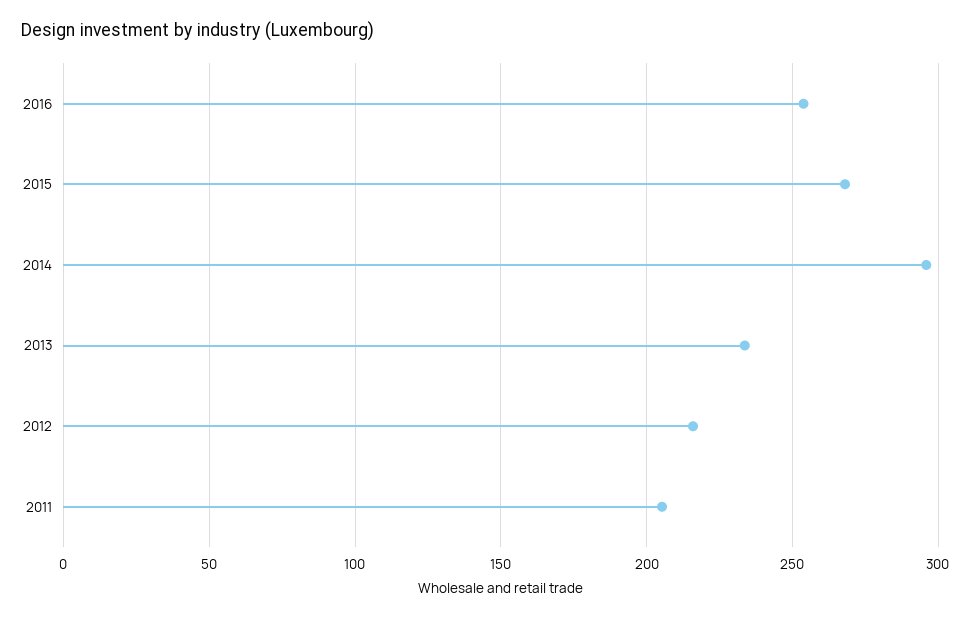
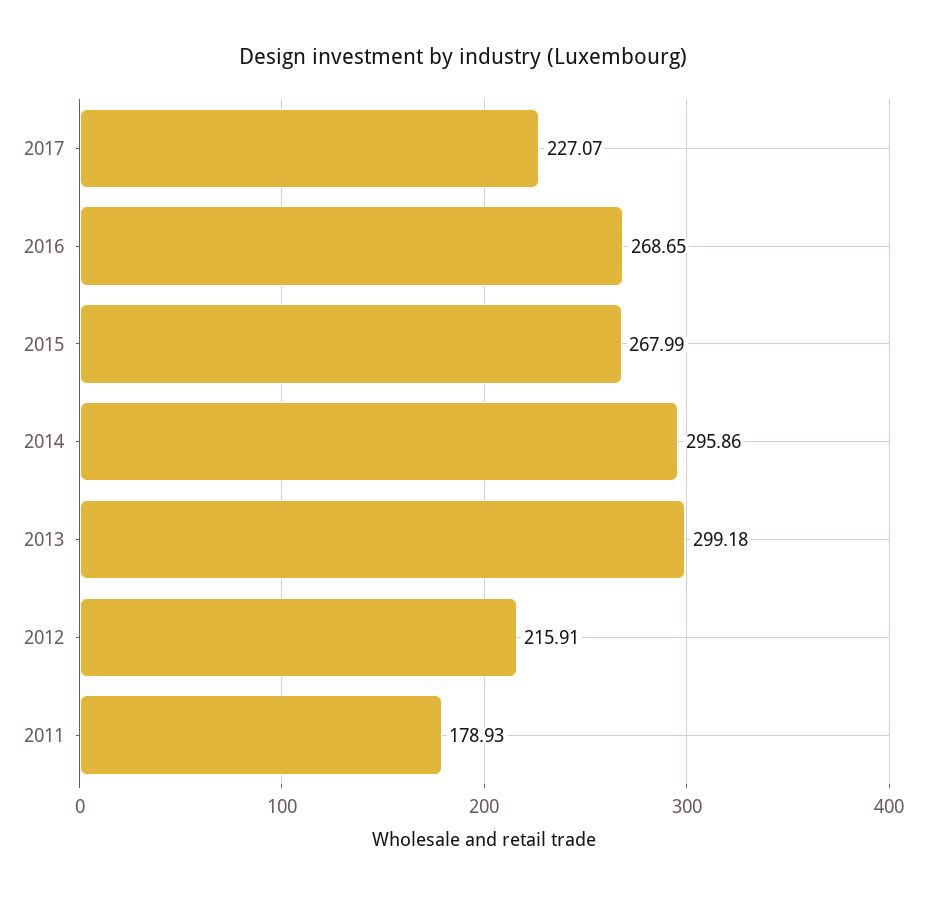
2016: 255 -> 268.65
2013: 235 -> 299.18
2011: 205 -> 178.93
2017: none -> 227.07

